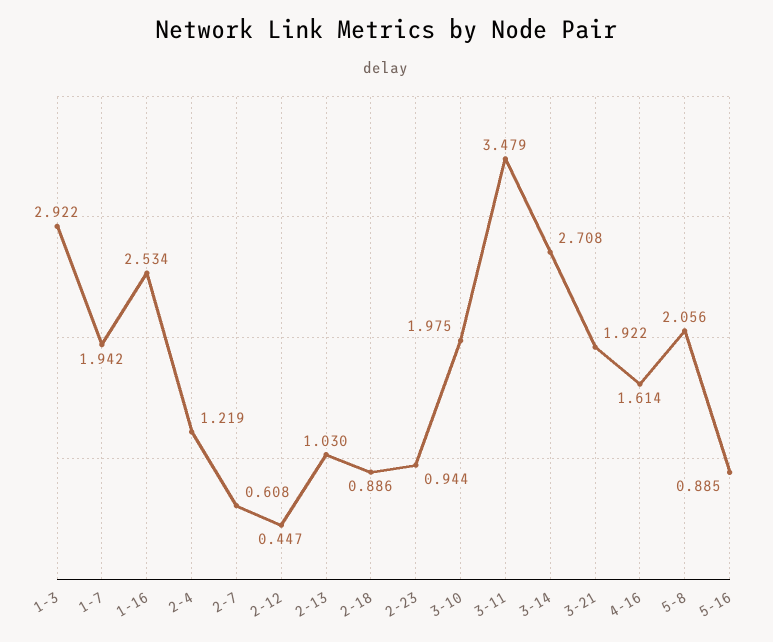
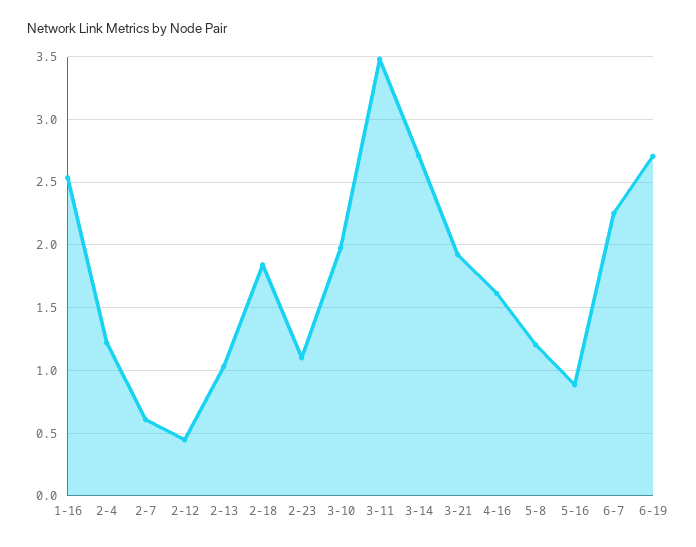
1-3: 2.922 -> none
1-7: 1.942 -> none
2-18: 0.886 -> 1.85
2-23: 0.944 -> 1.1
5-8: 2.056 -> 1.2
6-7: none -> 2.25
6-19: none -> 2.7

